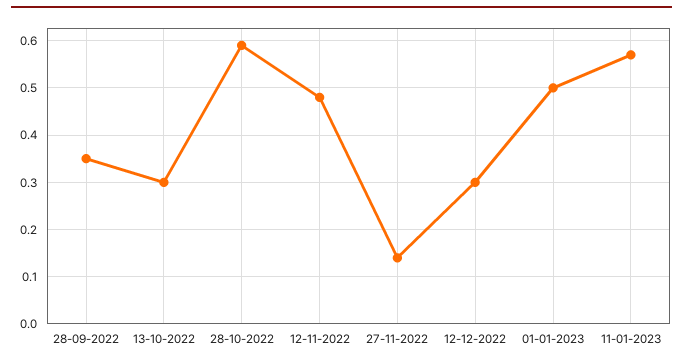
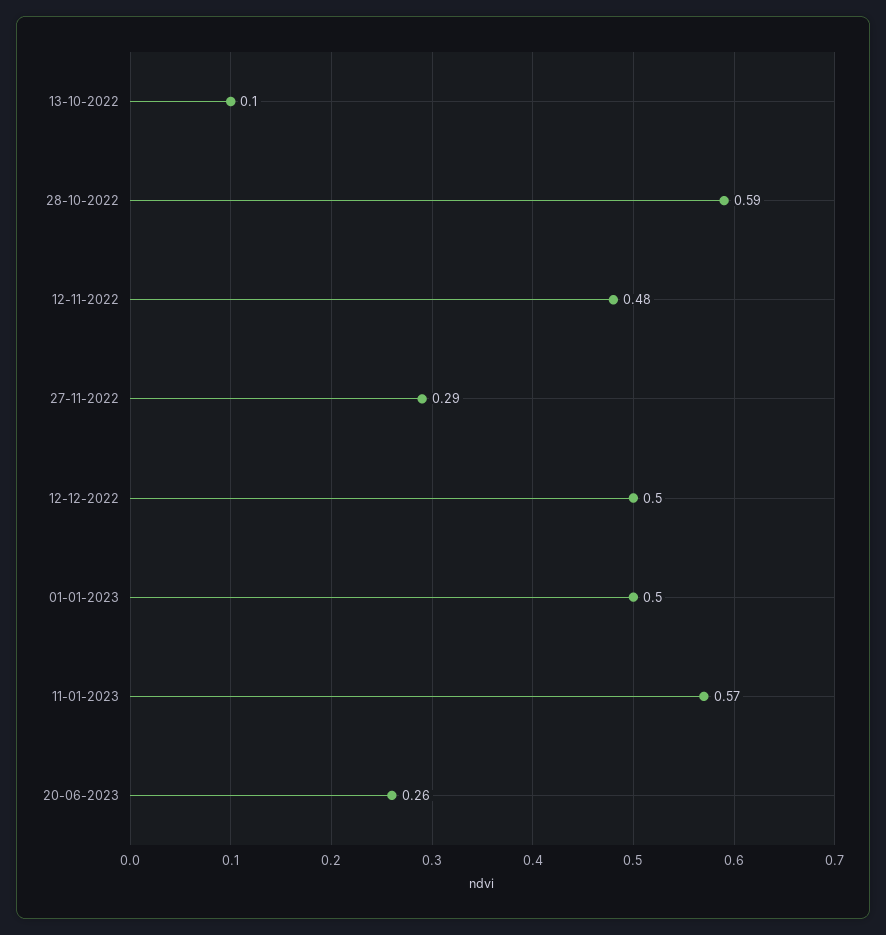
28-09-2022: 0.35 -> none
13-10-2022: 0.3 -> 0.1
27-11-2022: 0.15 -> 0.29
12-12-2022: 0.3 -> 0.5
20-06-2023: none -> 0.26

